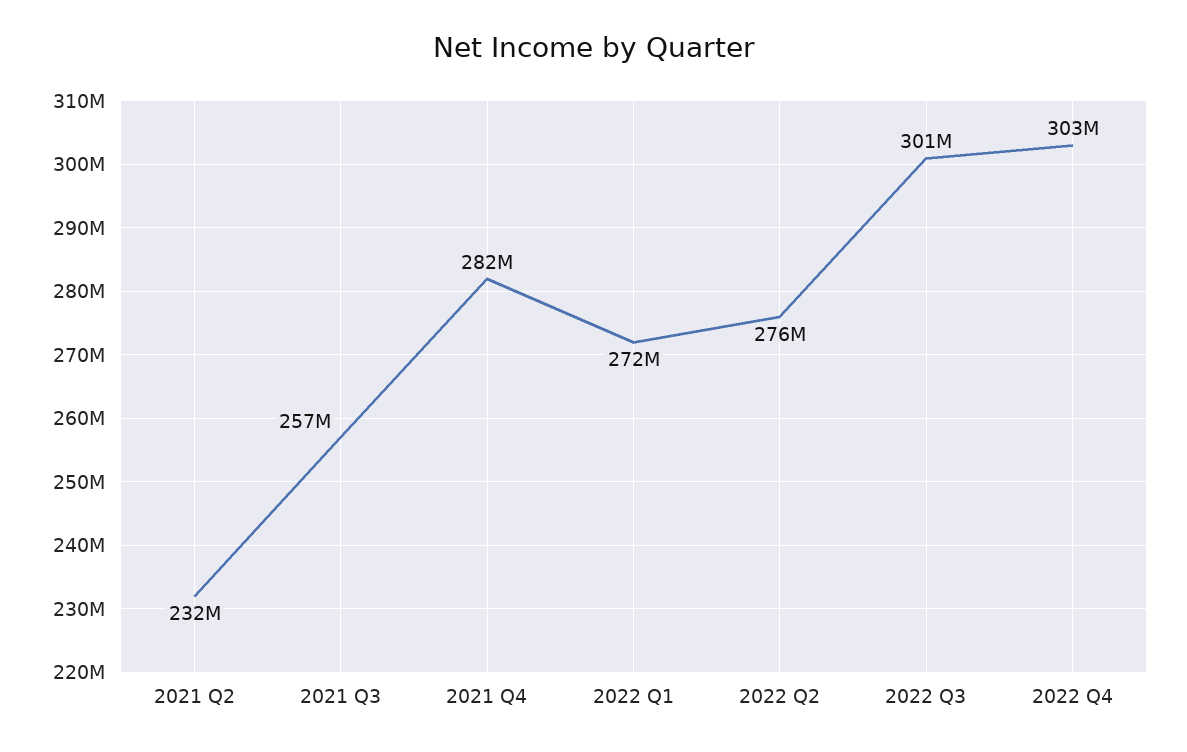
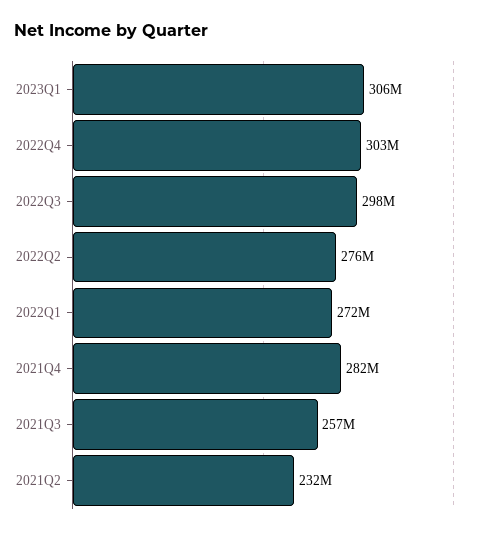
2022 Q3: 301000000 -> 298000000
2023Q1: none -> 306000000

